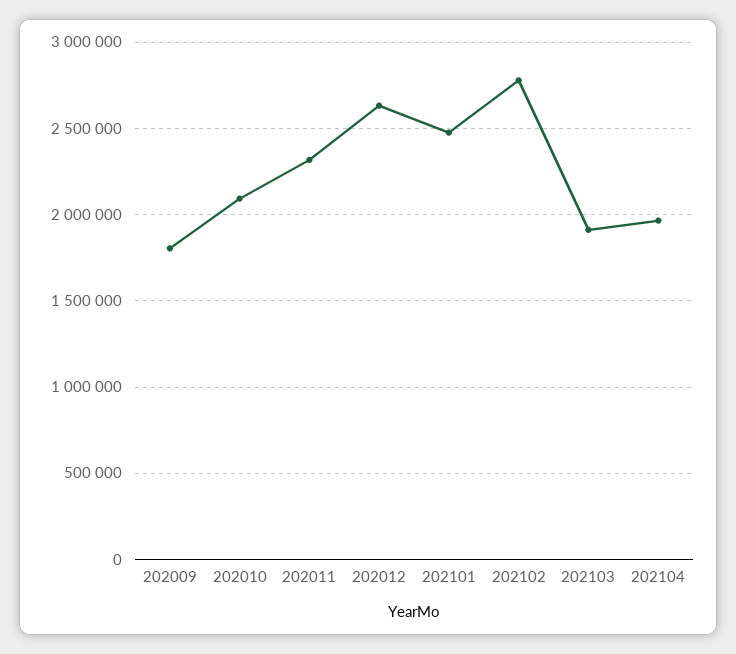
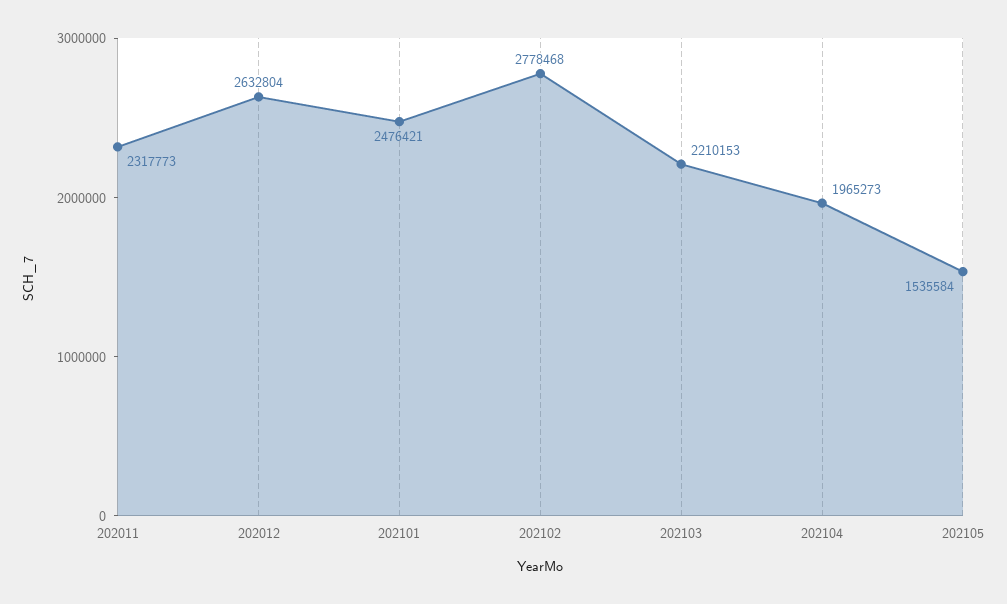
202009: 1800000 -> none
202010: 2100000 -> none
202103: 1900000 -> 2210153
202105: none -> 1535584

